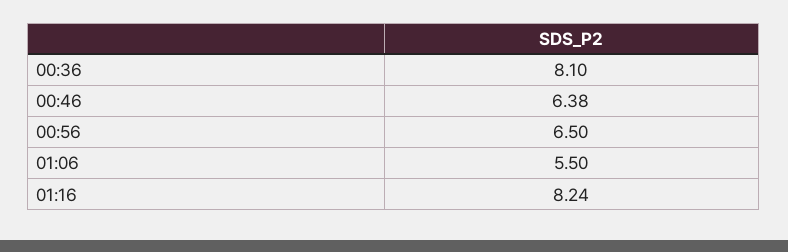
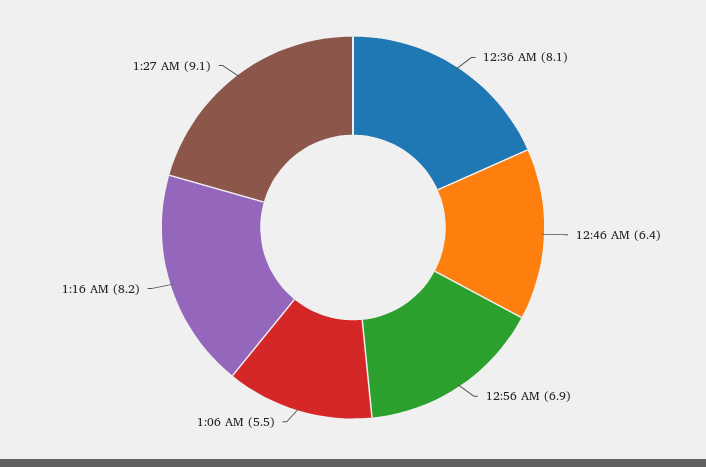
00:56: 6.5 -> 6.9
1:27 AM: none -> 9.1

